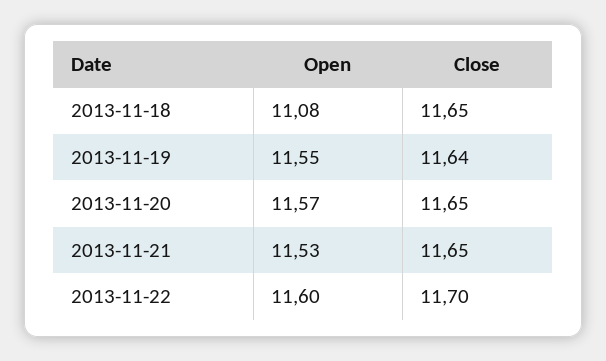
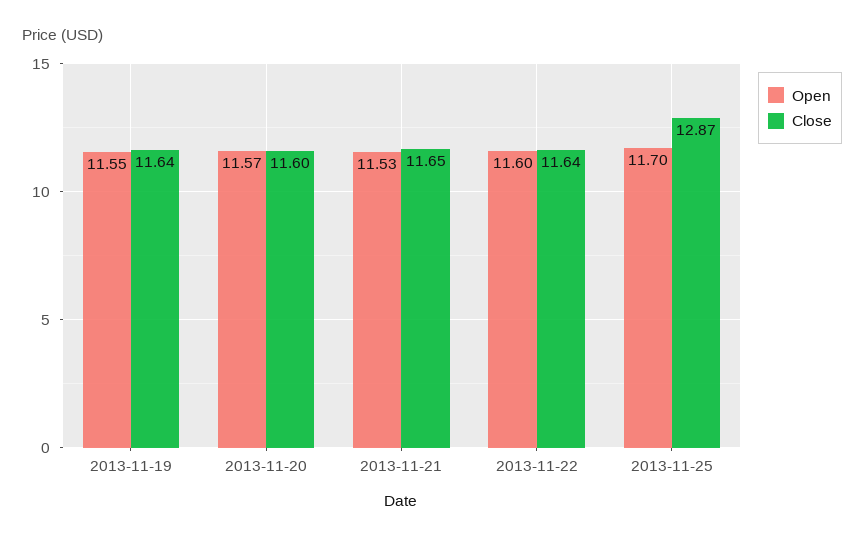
Open, 2013-11-18: 11.08 -> none
Close, 2013-11-18: 11.65 -> none
Close, 2013-11-20: 11.65 -> 11.6
Close, 2013-11-22: 11.7 -> 11.64
Open, 2013-11-25: none -> 11.7
Close, 2013-11-25: none -> 12.87

